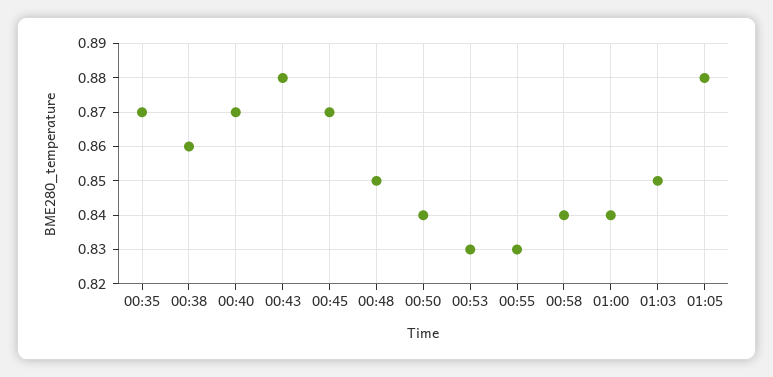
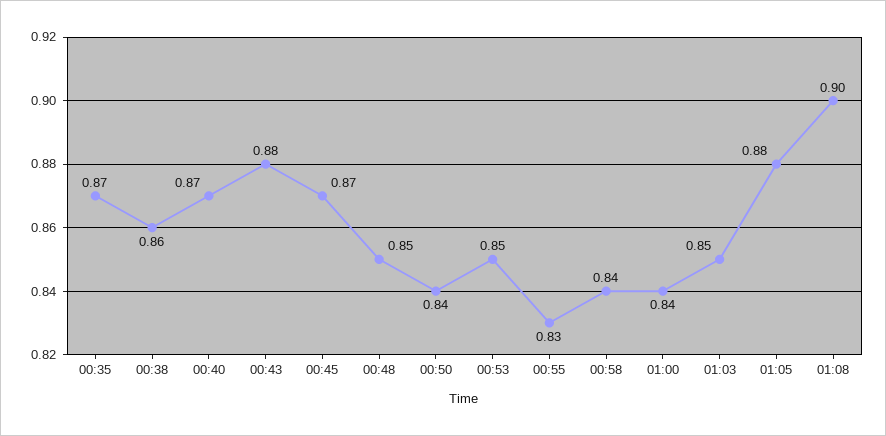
00:53: 0.83 -> 0.85
01:08: none -> 0.9

